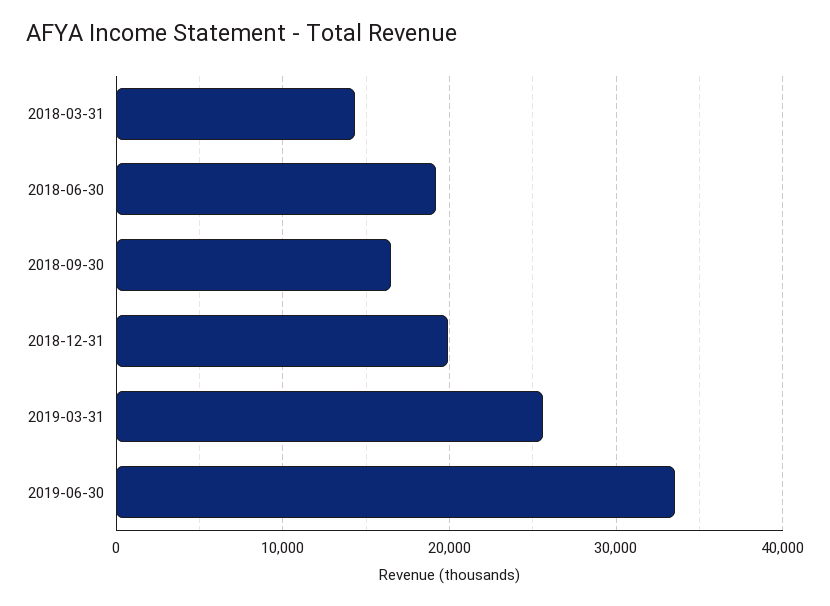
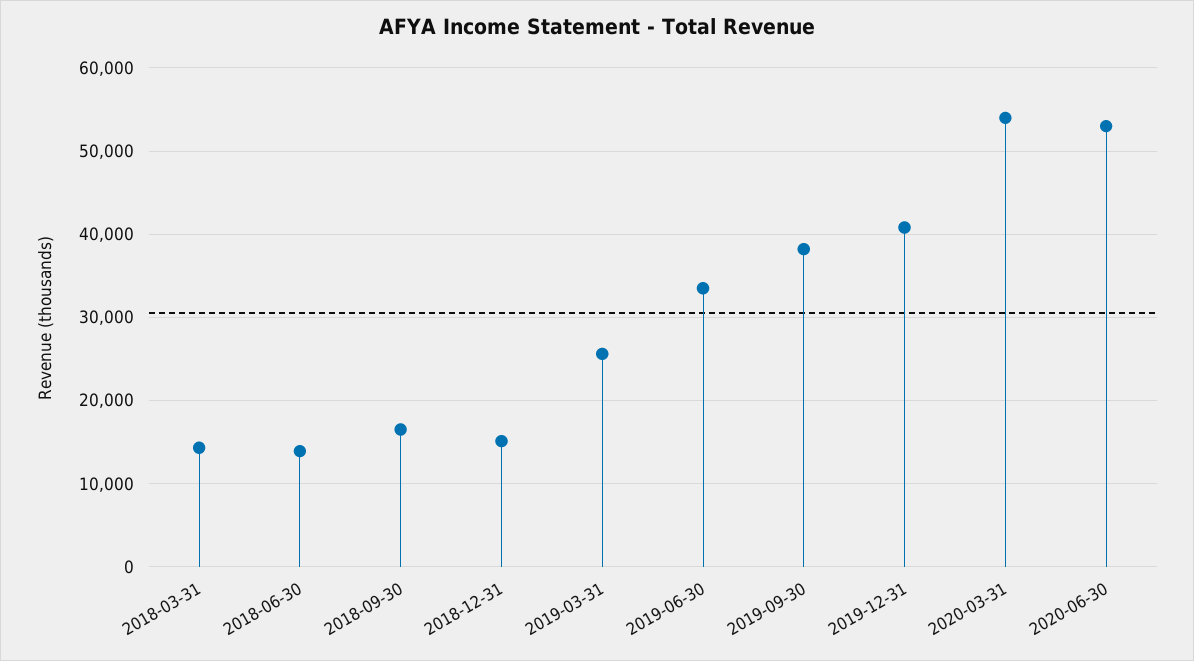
2018-06-30: 19000 -> 14000
2018-12-31: 20000 -> 15000
2019-09-30: none -> 38000
2019-12-31: none -> 41000
2020-03-31: none -> 54000
2020-06-30: none -> 53000

